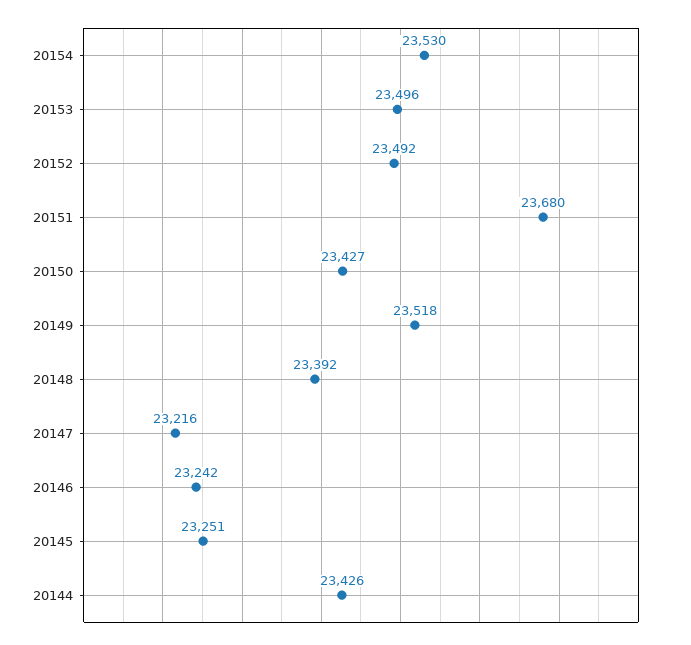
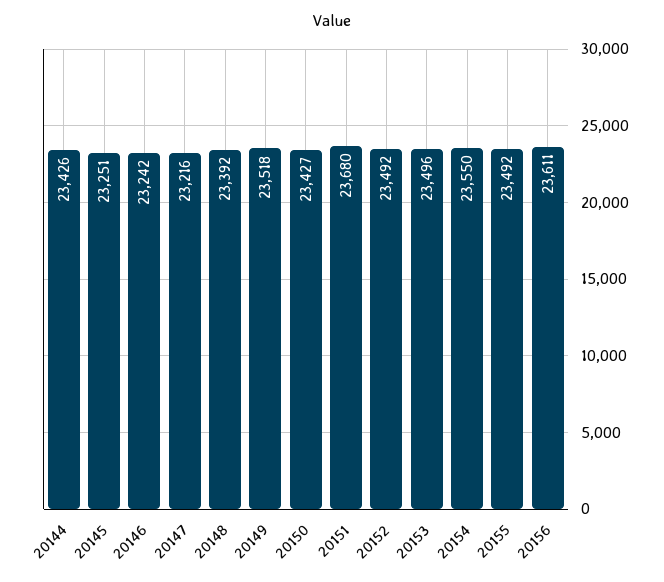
20154: 23530 -> 23550
20155: none -> 23492
20156: none -> 23611

